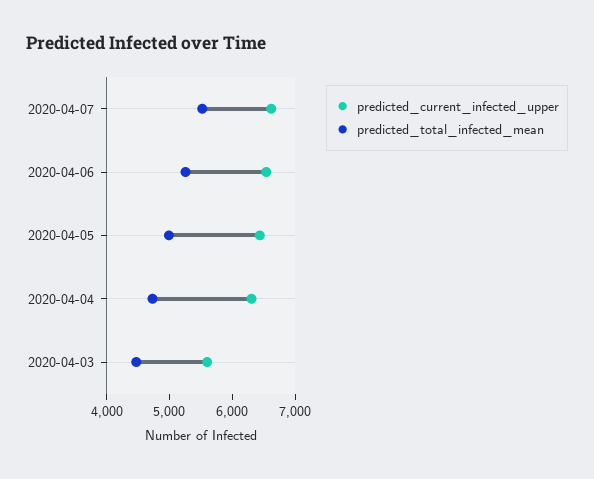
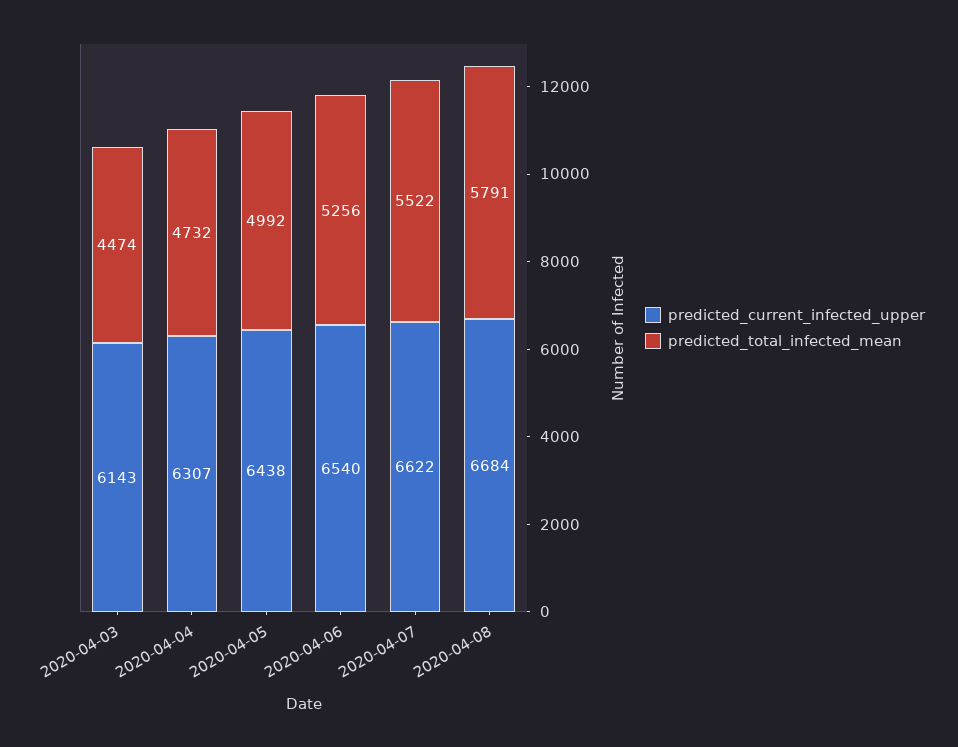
predicted_current_infected_upper, 2020-04-03: 5600 -> 6143
predicted_current_infected_upper, 2020-04-08: none -> 6684
predicted_total_infected_mean, 2020-04-08: none -> 5791

